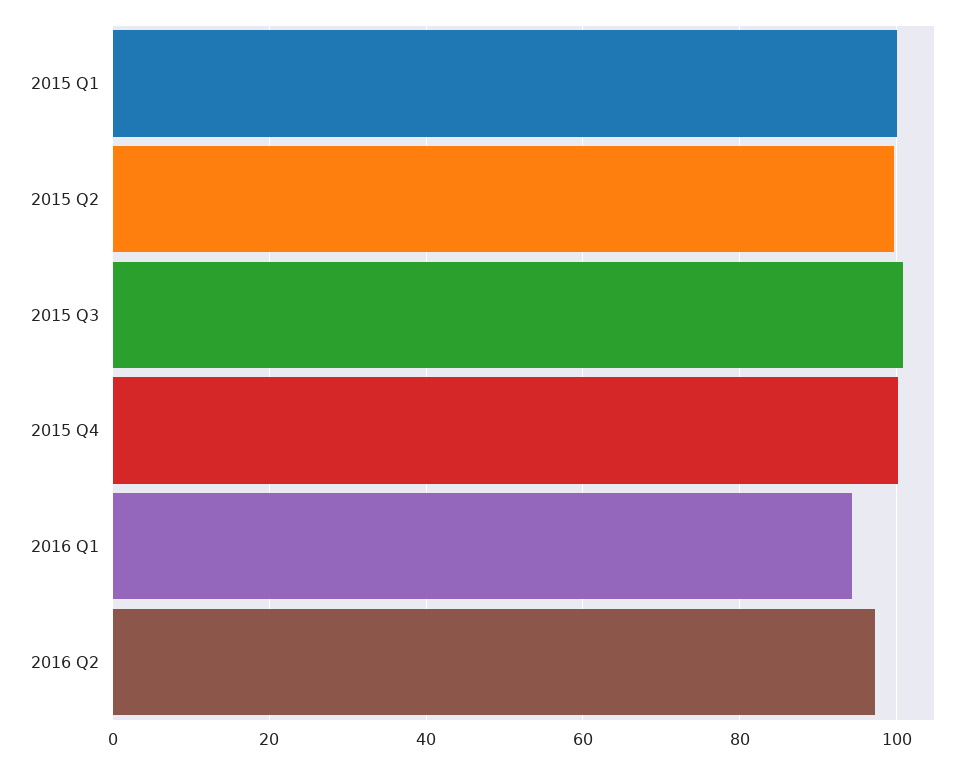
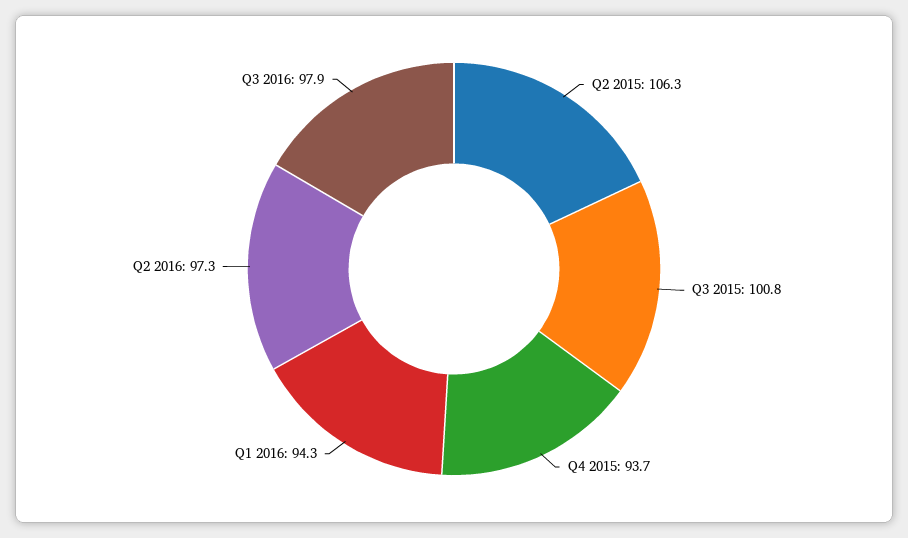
2015 Q1: 100 -> none
2015 Q2: 100 -> 106.3
2015 Q4: 100 -> 93.7
Q3 2016: none -> 97.9

